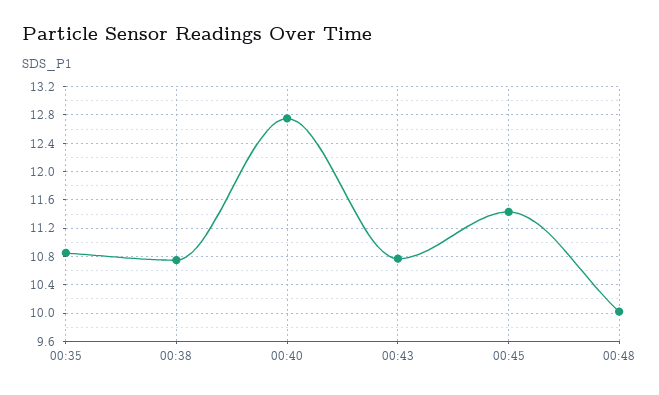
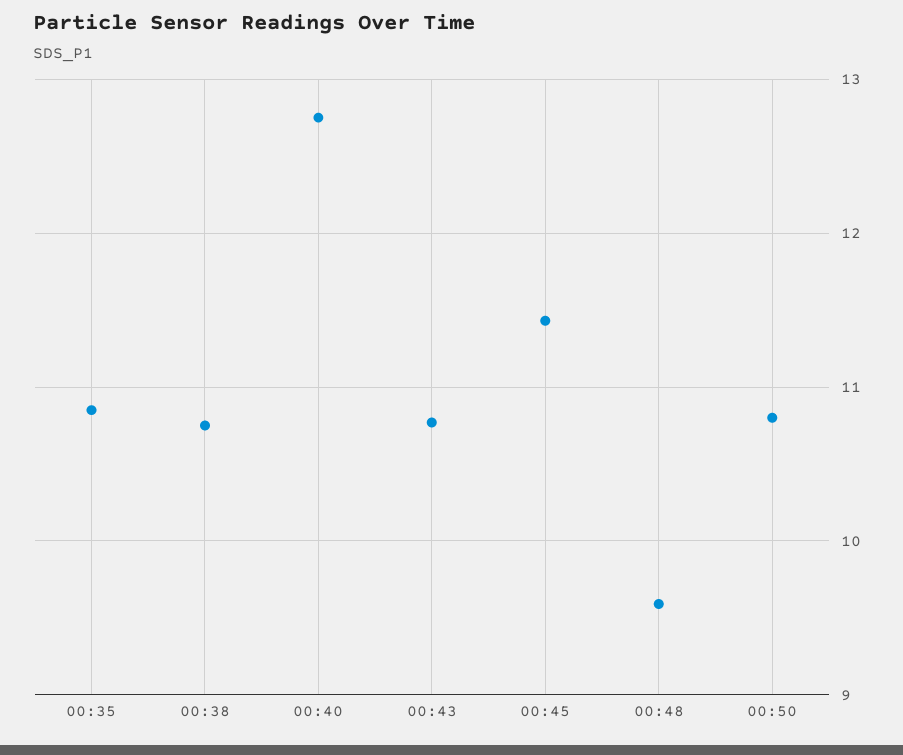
00:48: 10 -> 9.6
00:50: none -> 10.8

